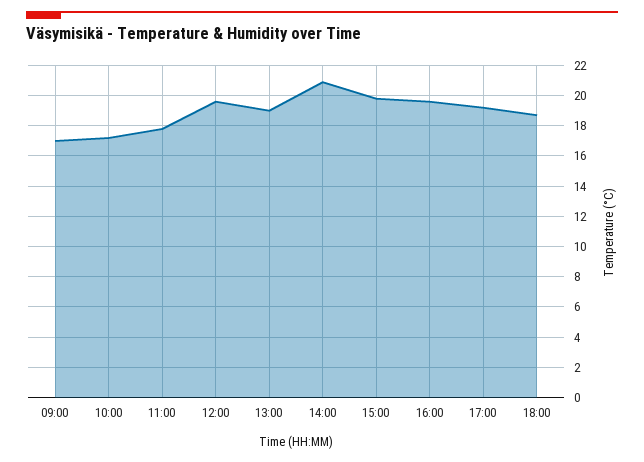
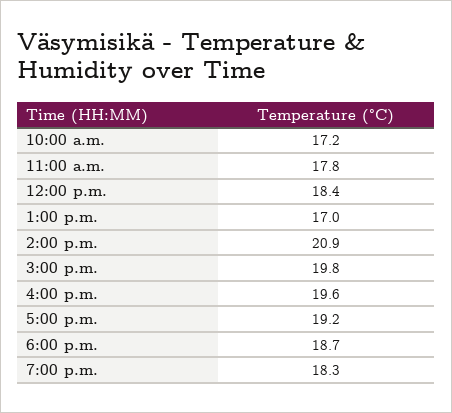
09:00: 17 -> none
12:00: 19.5 -> 18.4
13:00: 19 -> 17
7:00 p.m.: none -> 18.3

